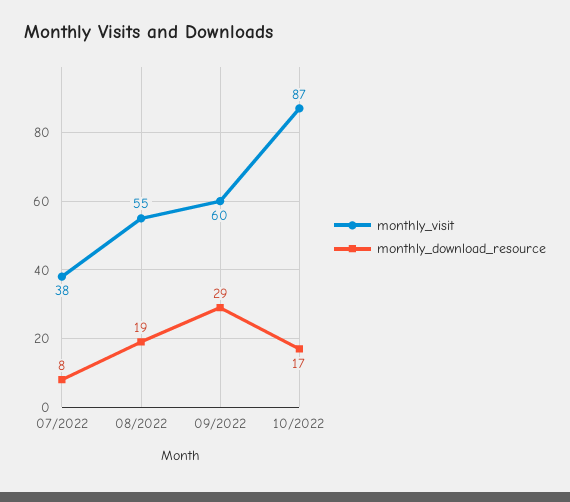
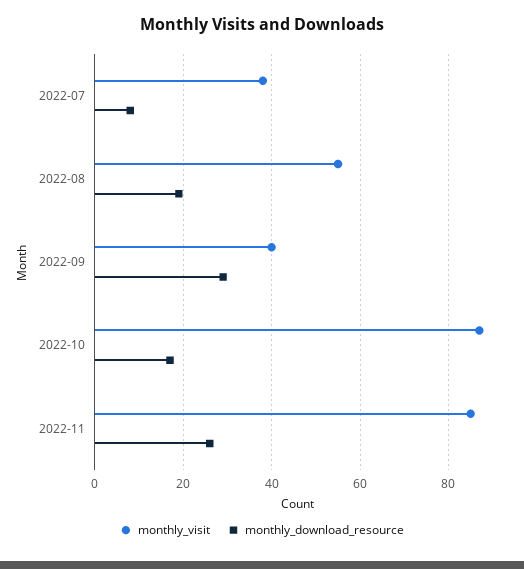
monthly_visit, 09/2022: 60 -> 40
monthly_visit, 2022-11: none -> 85
monthly_download_resource, 2022-11: none -> 25

